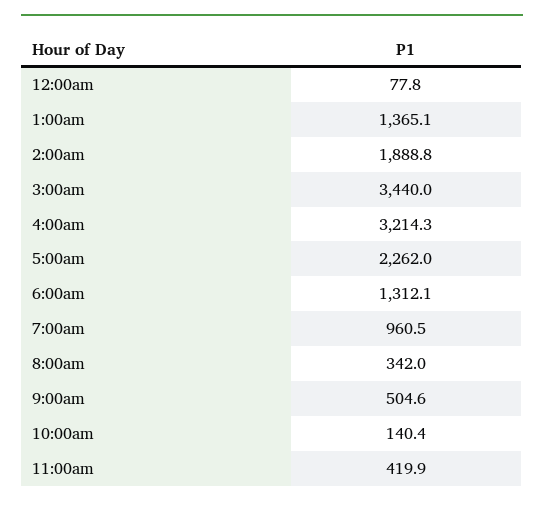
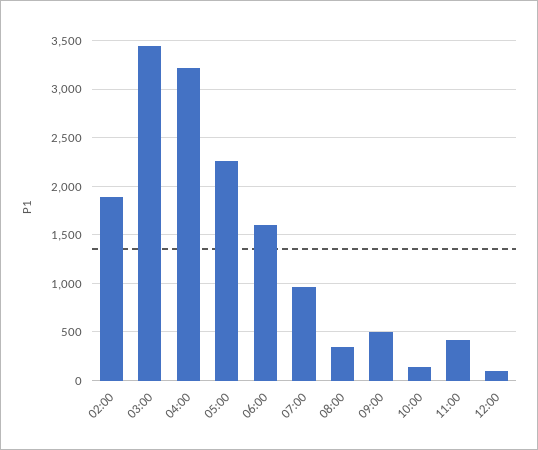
12:00am: 77.8 -> none
1:00am: 1365.1 -> none
6:00am: 1312.1 -> 1600
12:00: none -> 100

